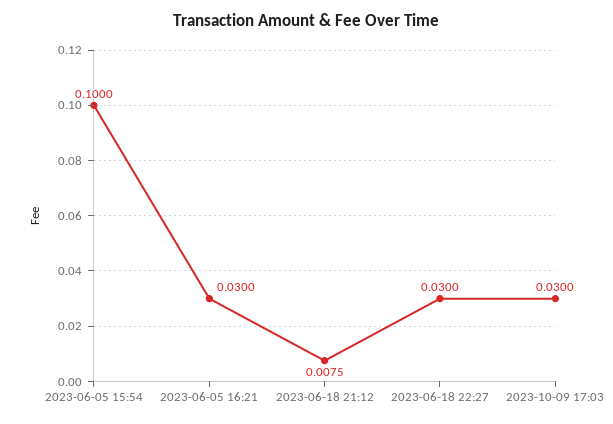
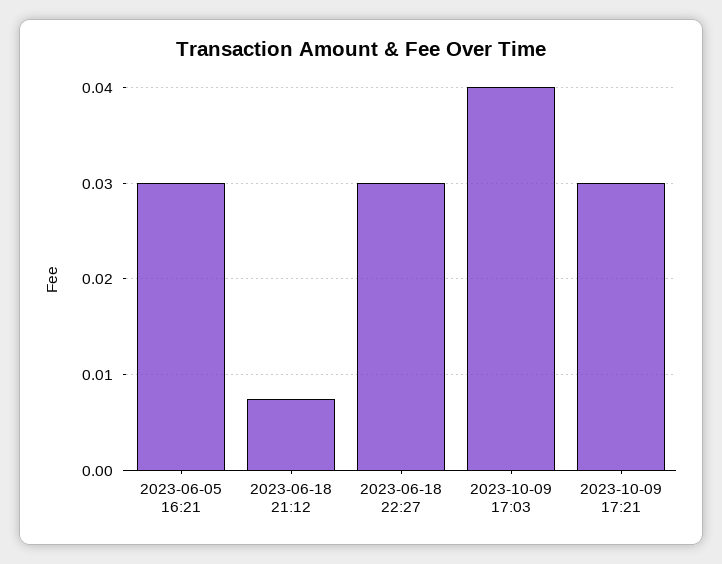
2023-06-05 15:54: 0.1 -> none
2023-10-09 17:03: 0.03 -> 0.04
2023-10-09 17:21: none -> 0.03

